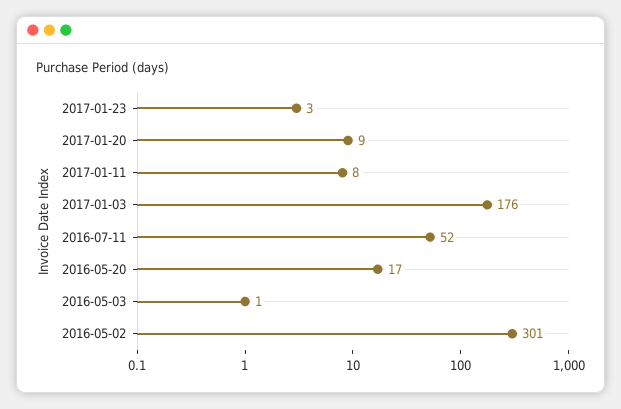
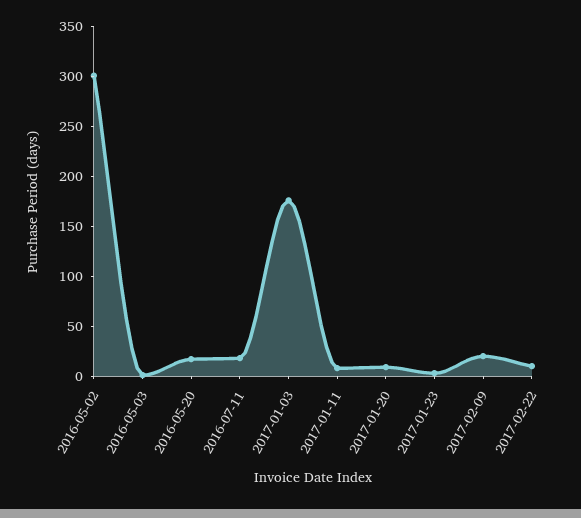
2016-07-11: 52 -> 20
2017-02-09: none -> 20
2017-02-22: none -> 10

